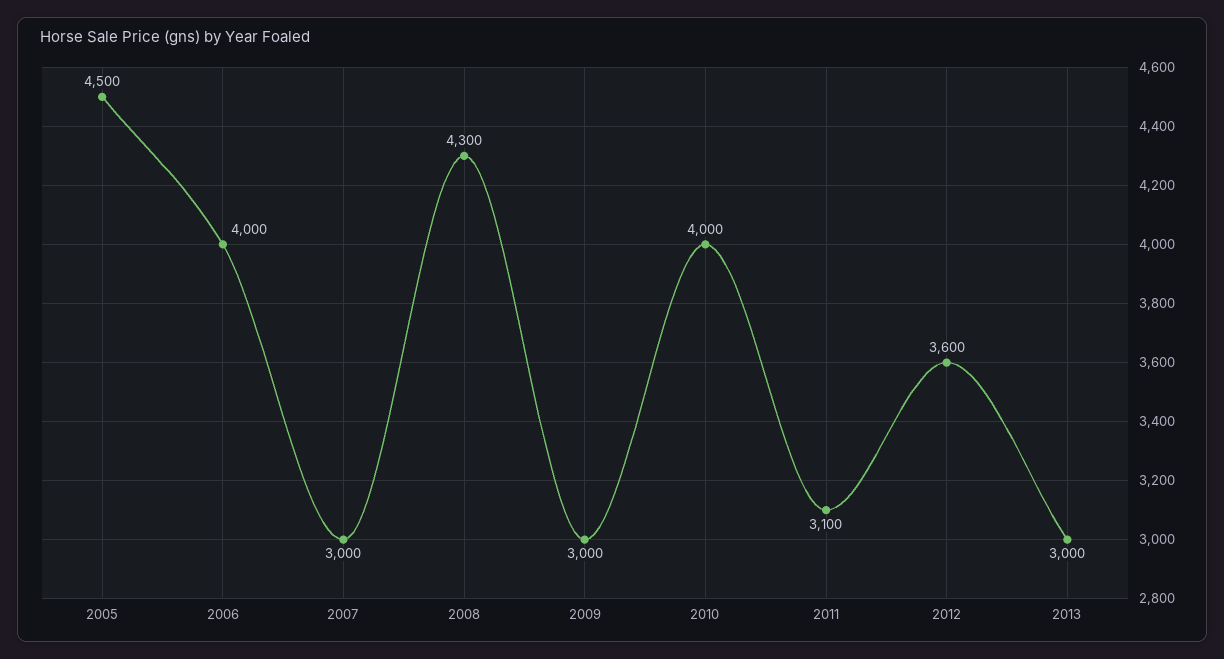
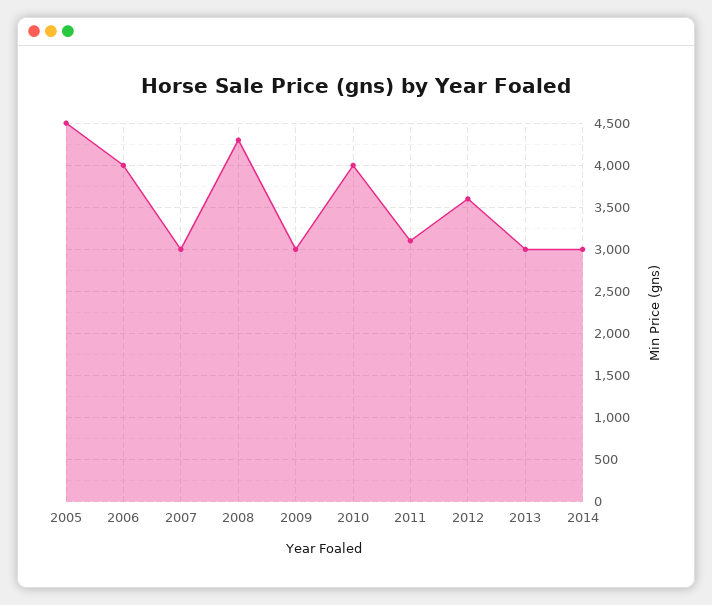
2014: none -> 3000

